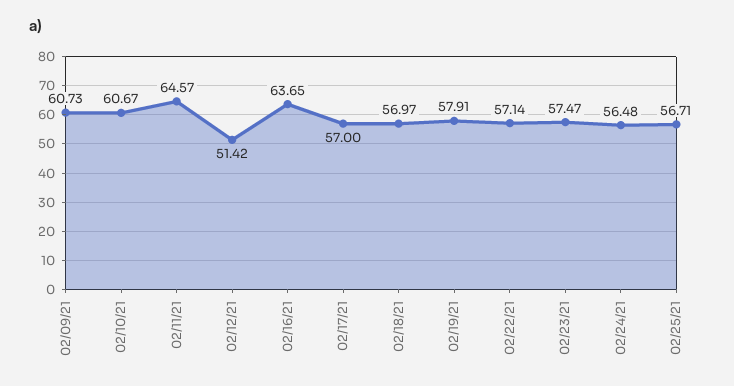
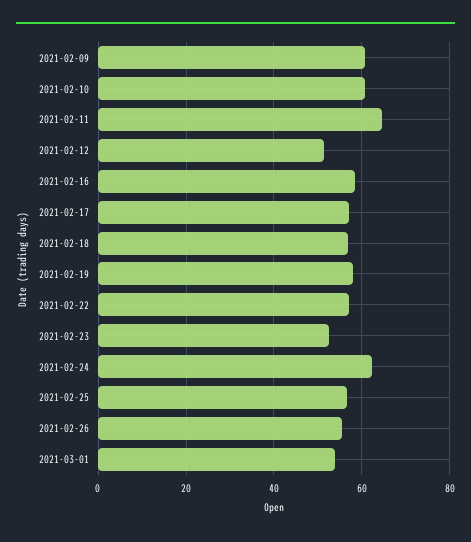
02/16/21: 63.65 -> 58
02/23/21: 57.47 -> 52
02/24/21: 56.48 -> 62
2021-02-26: none -> 56
2021-03-01: none -> 54

